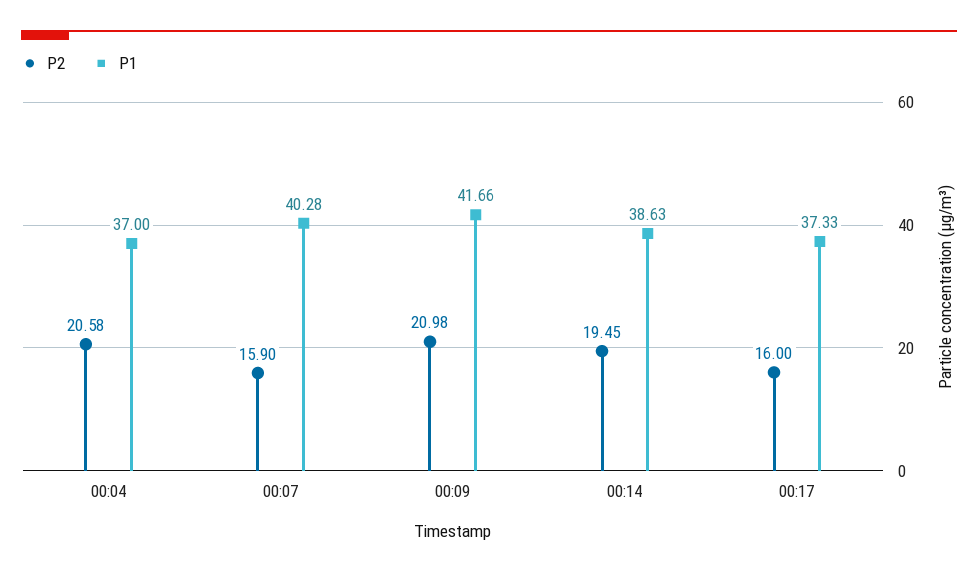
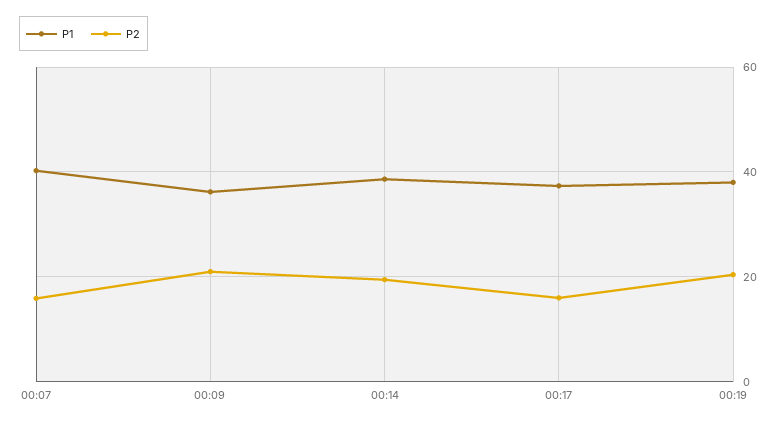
P2, 00:04: 20.58 -> none
P1, 00:04: 37 -> none
P1, 00:09: 41.66 -> 36
P1, 00:19: none -> 38
P2, 00:19: none -> 20

